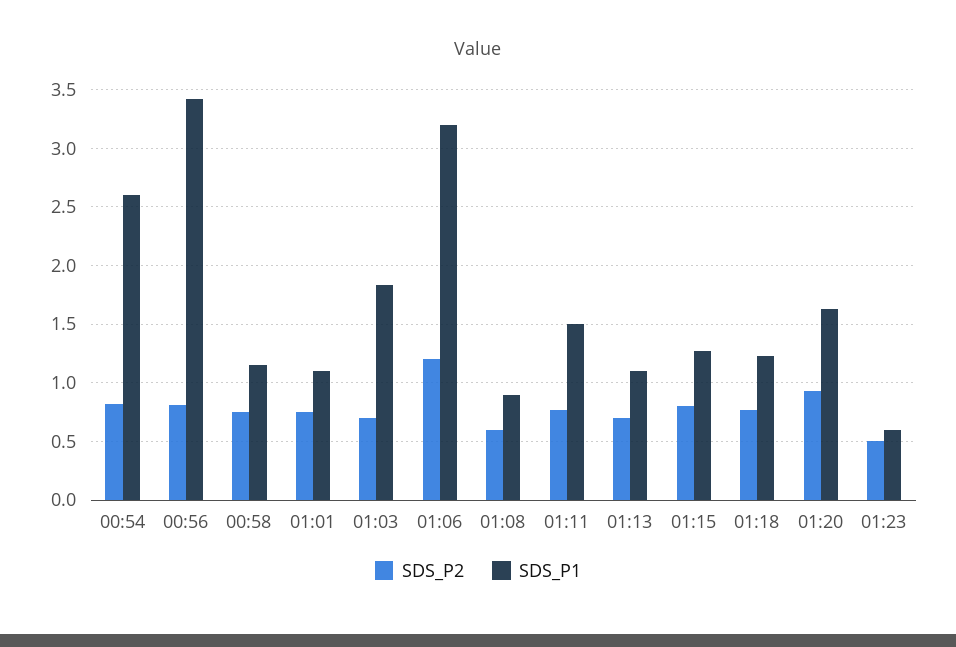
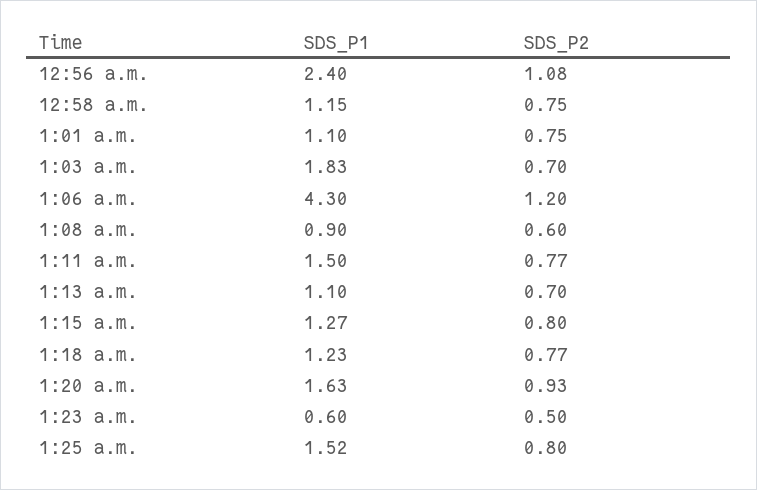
SDS_P2, 00:54: 0.8 -> none
SDS_P1, 00:54: 2.6 -> none
SDS_P2, 00:56: 0.8 -> 1.08
SDS_P1, 00:56: 3.4 -> 2.4
SDS_P1, 01:06: 3.2 -> 4.3
SDS_P1, 1:25 a.m.: none -> 1.52
SDS_P2, 1:25 a.m.: none -> 0.8

